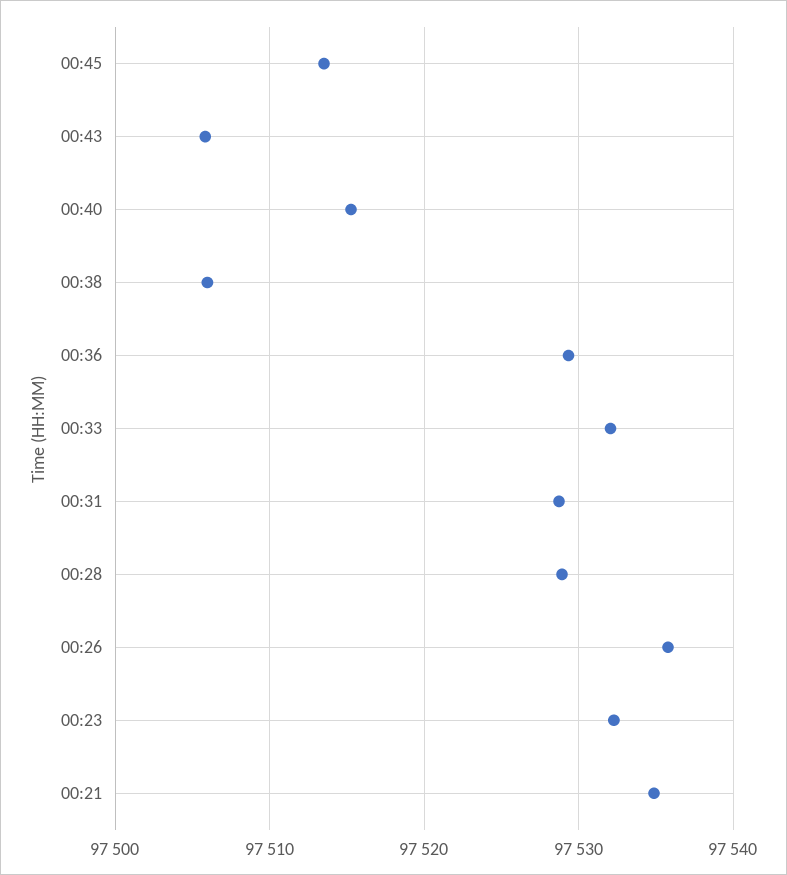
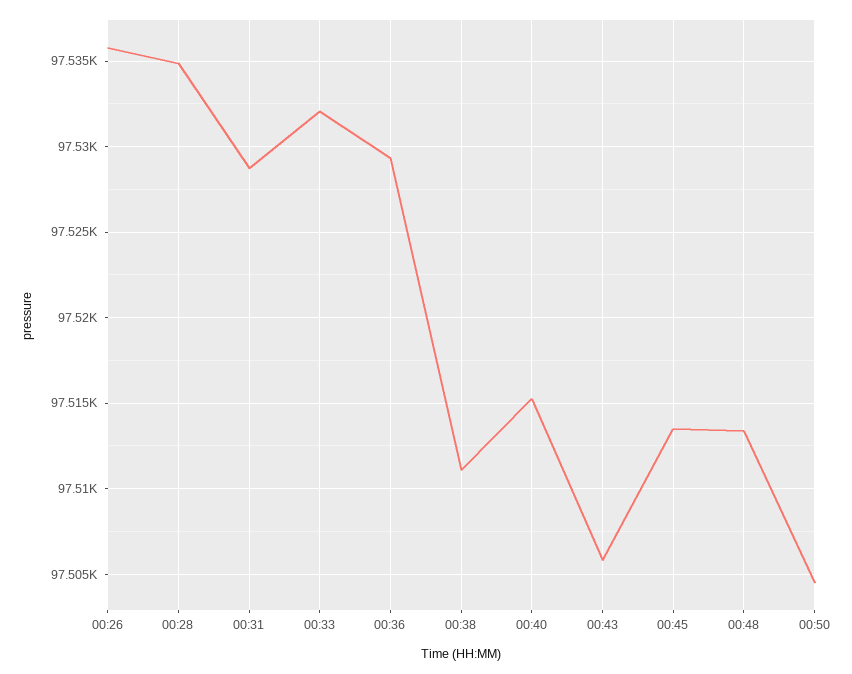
00:38: 97506 -> 97511
00:28: 97529 -> 97535
00:23: 97532 -> none
00:21: 97535 -> none
00:48: none -> 97513.5
00:50: none -> 97504.5

